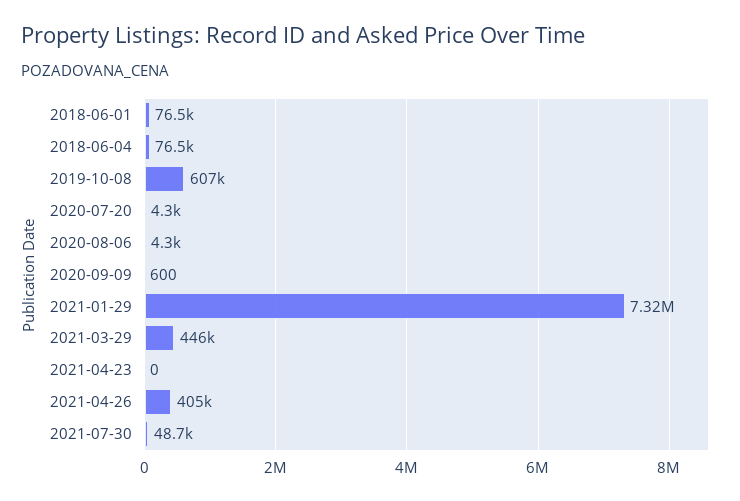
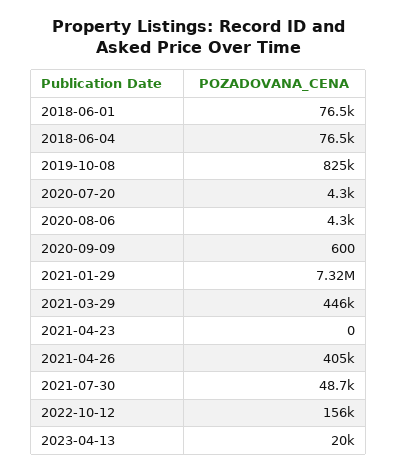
2019-10-08: 607000 -> 825000
2022-10-12: none -> 156000
2023-04-13: none -> 20000

